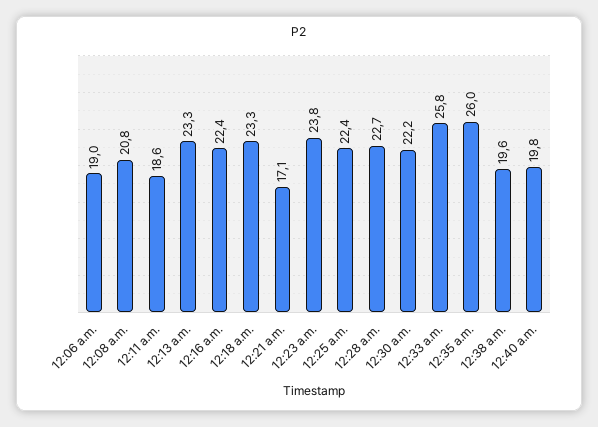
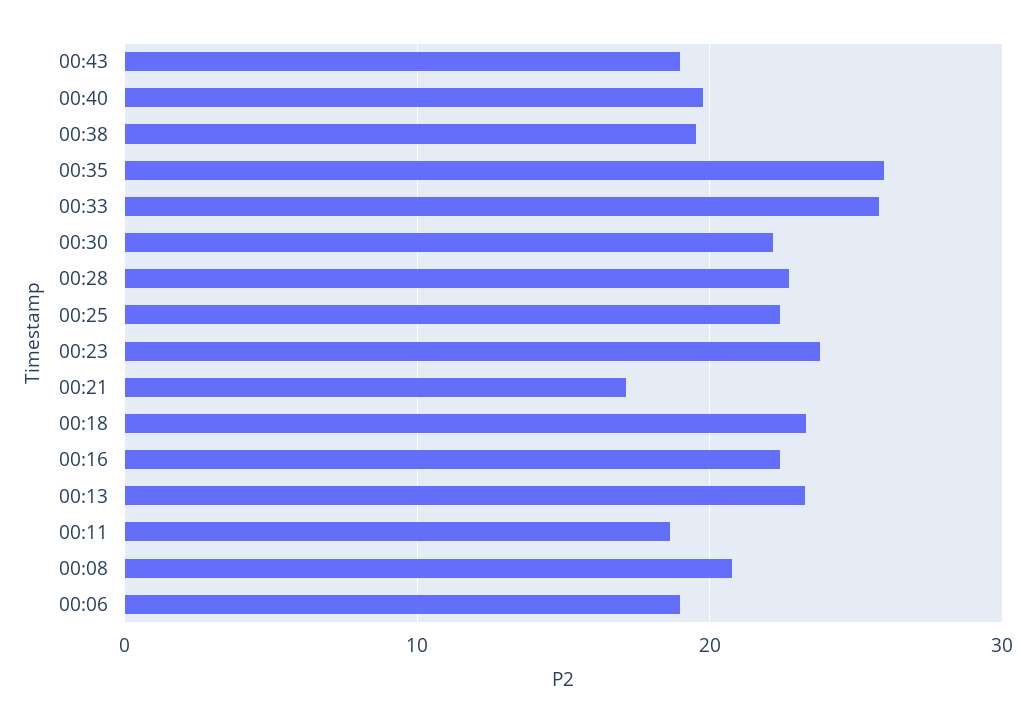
00:43: none -> 19

